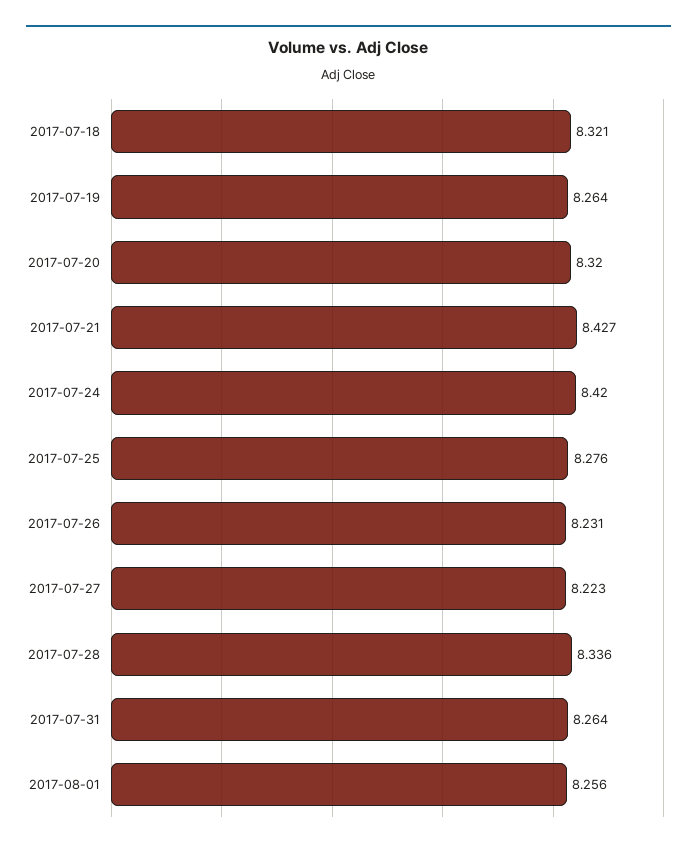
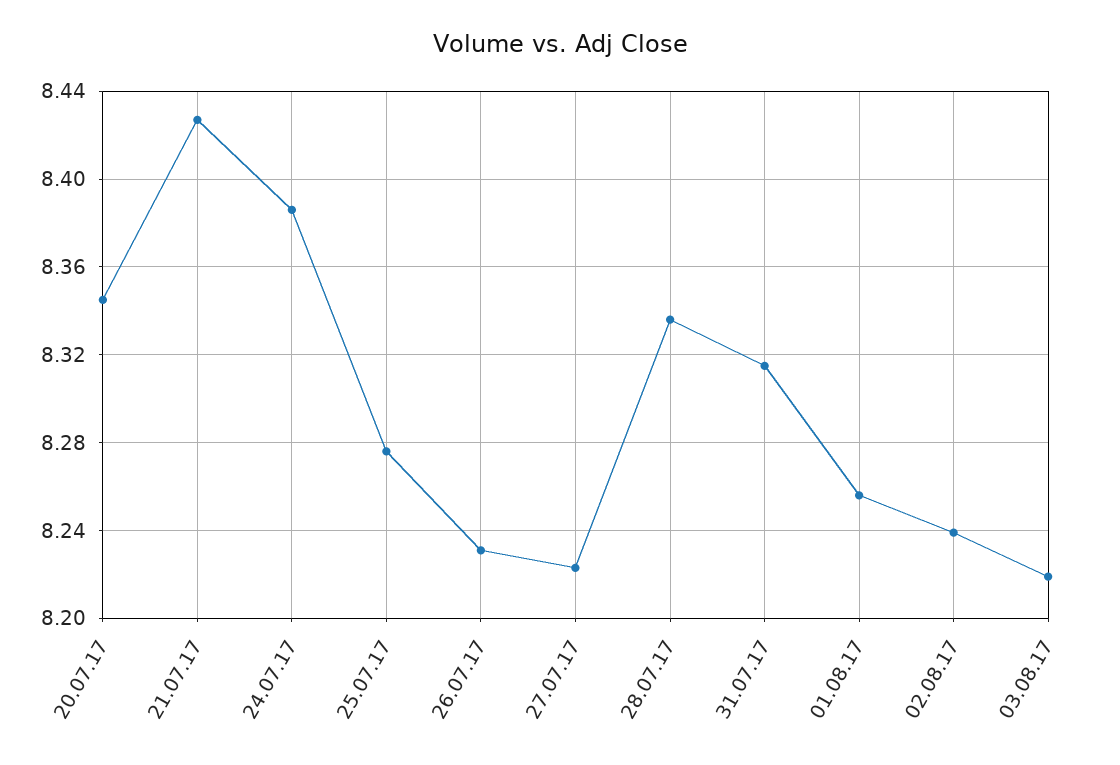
2017-07-18: 8.321 -> none
2017-07-19: 8.264 -> none
2017-07-20: 8.32 -> 8.345
2017-07-24: 8.42 -> 8.385
2017-07-31: 8.264 -> 8.315
02.08.17: none -> 8.24
03.08.17: none -> 8.22

